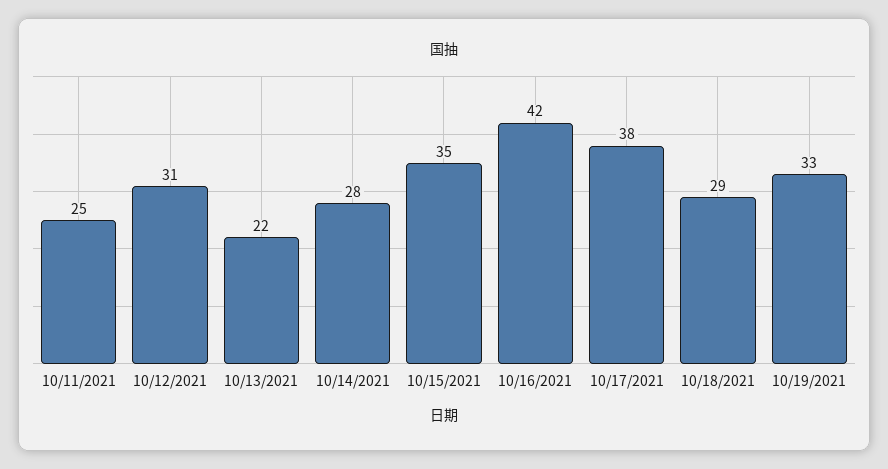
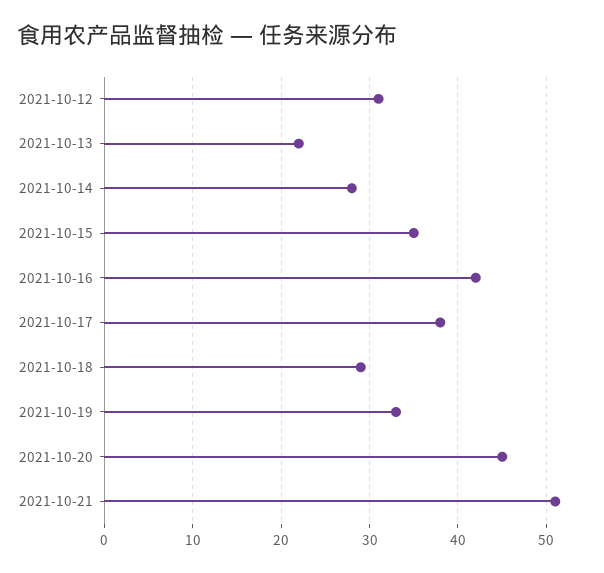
10/11/2021: 25 -> none
2021-10-20: none -> 45
2021-10-21: none -> 51

